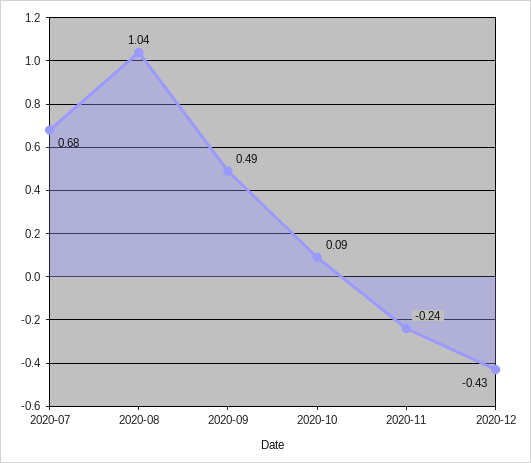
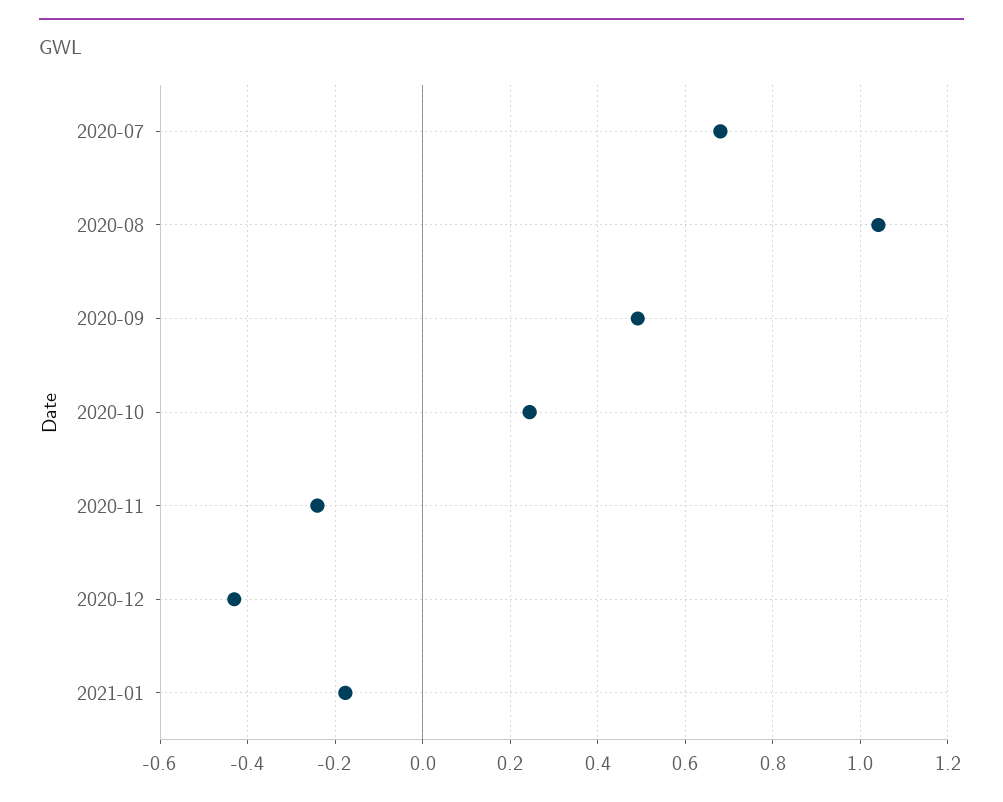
2020-10: 0.09 -> 0.24
2021-01: none -> -0.18

